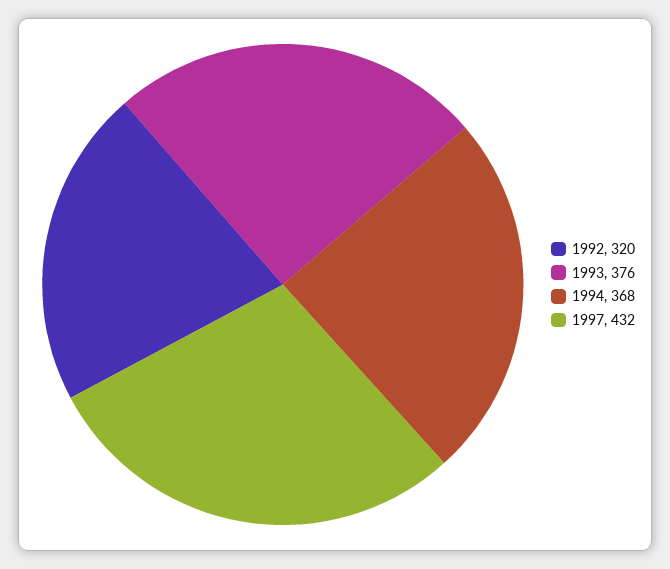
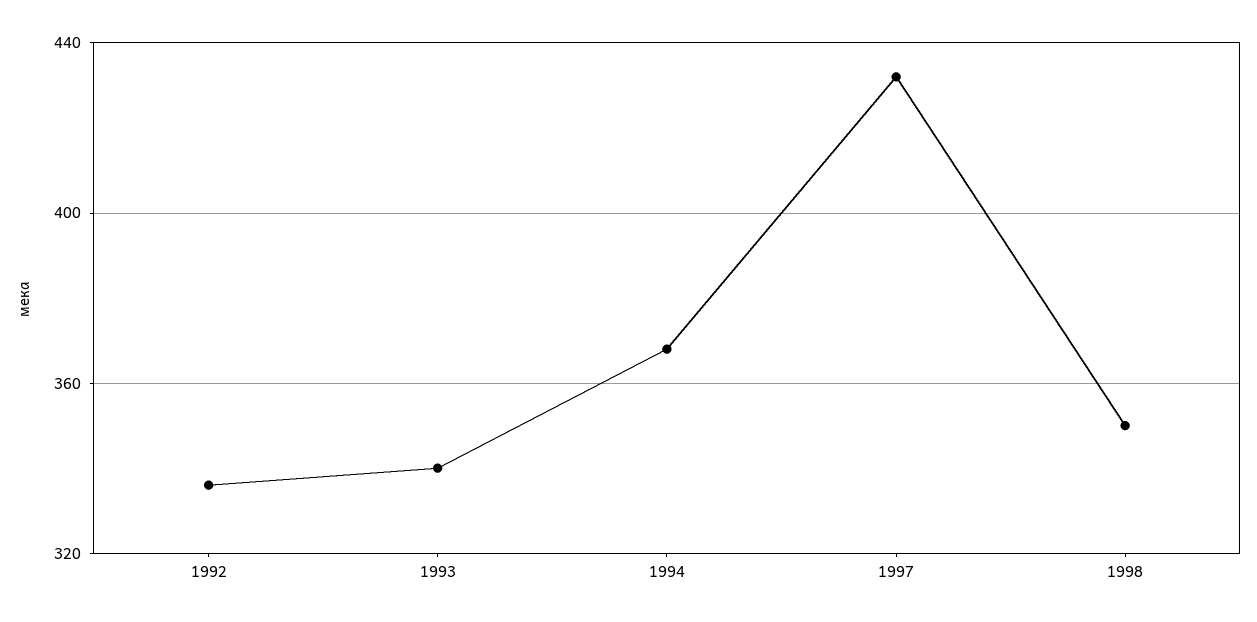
1992: 320 -> 335
1993: 376 -> 340
1998: none -> 350

